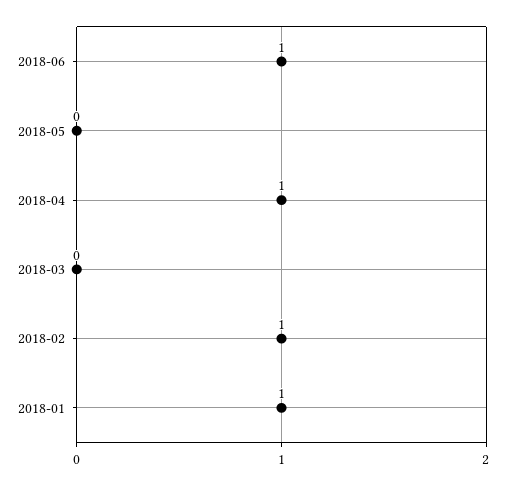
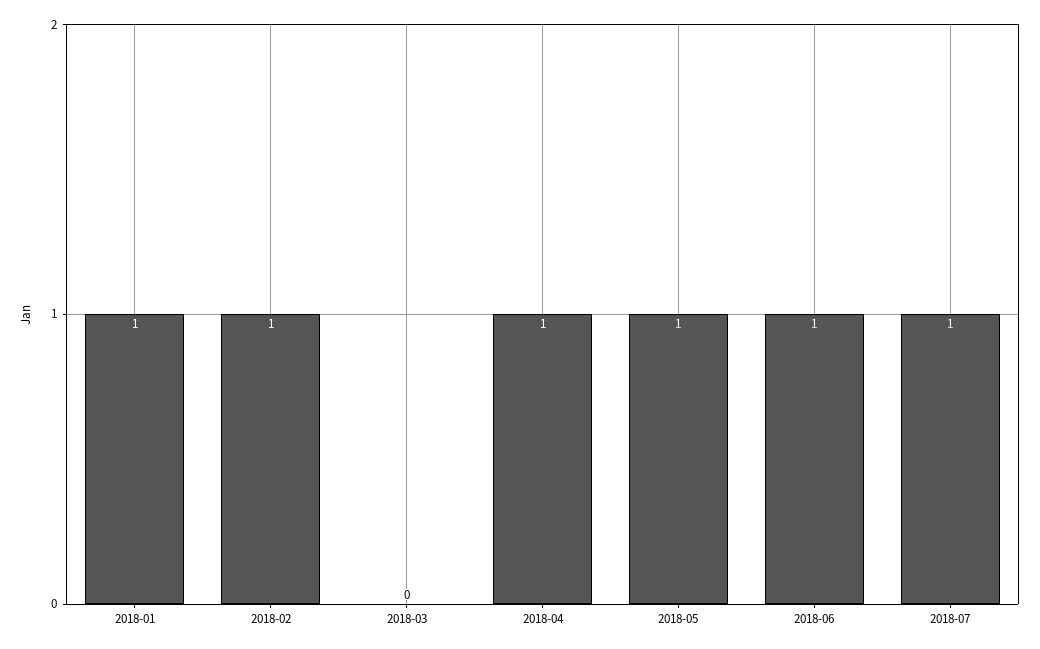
2018-05: 0 -> 1
2018-07: none -> 1

